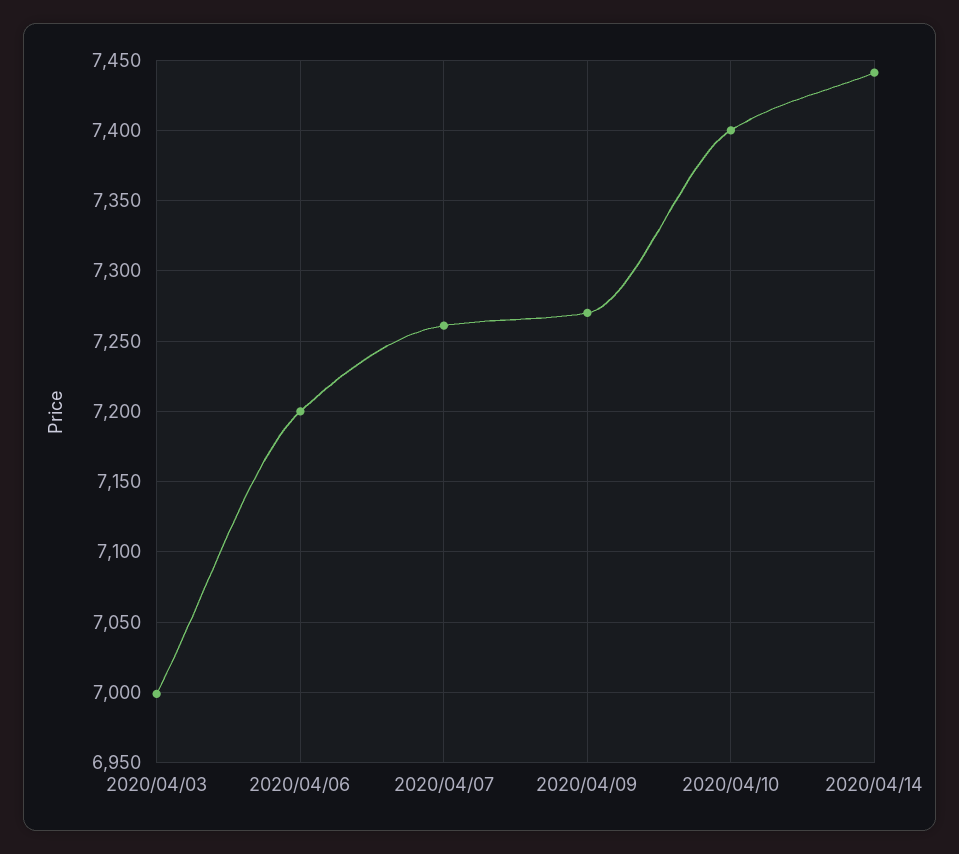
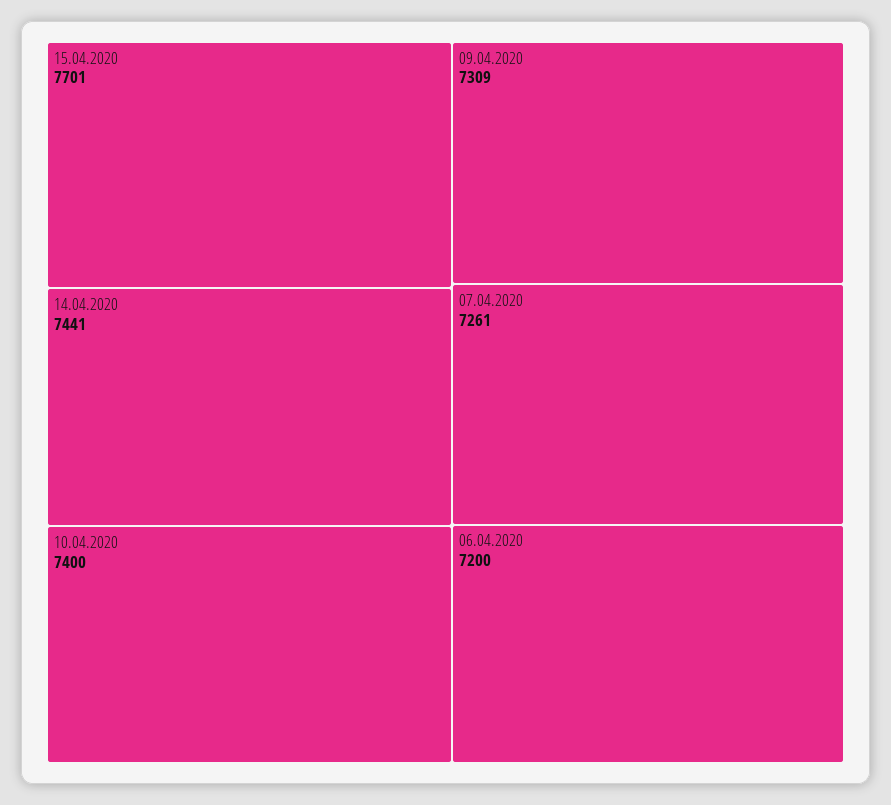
2020/04/03: 7000 -> none
2020/04/09: 7270 -> 7309
15.04.2020: none -> 7701

